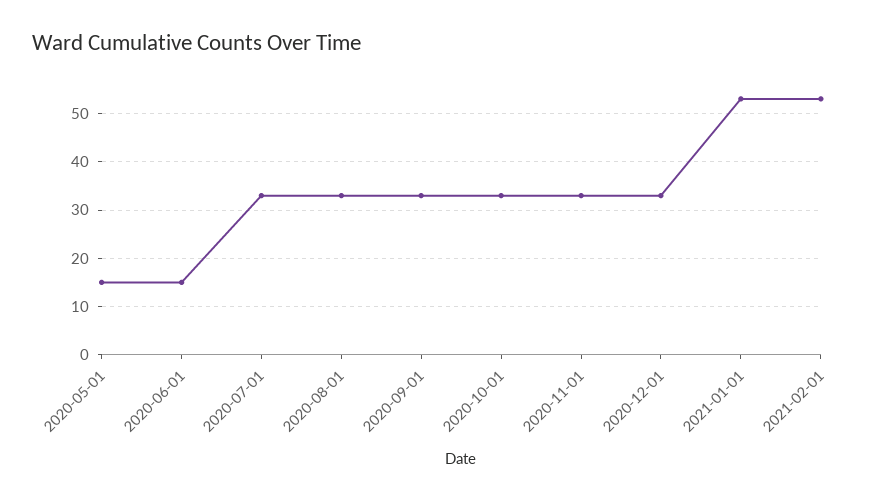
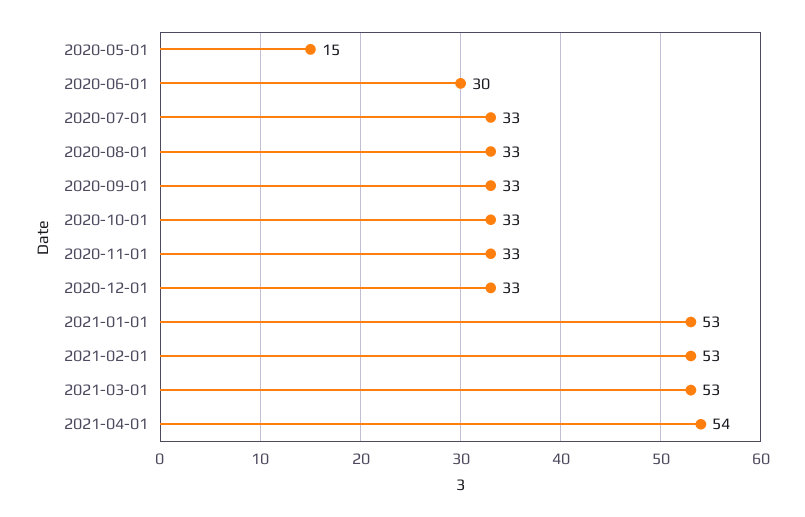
2020-06-01: 15 -> 30
2021-03-01: none -> 53
2021-04-01: none -> 54

